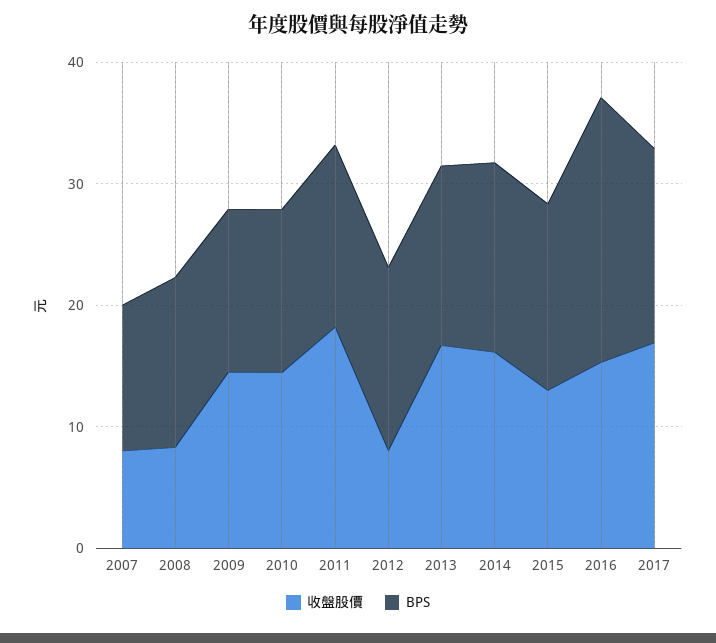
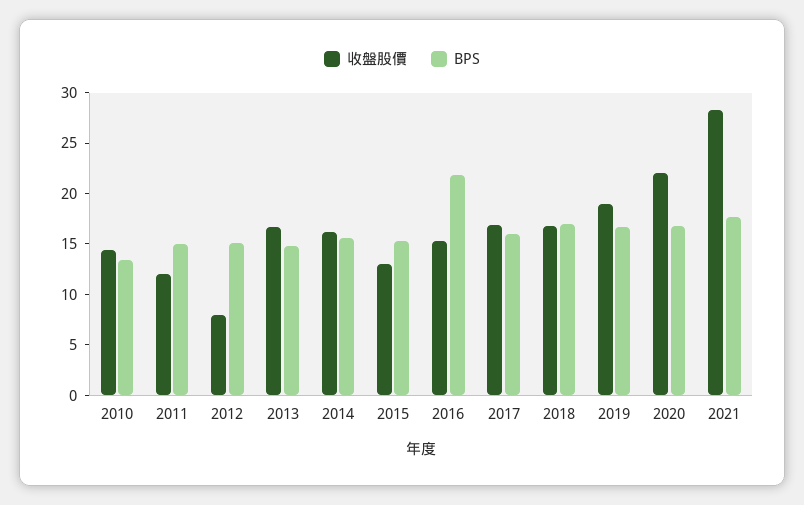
收盤股價, 2007: 8 -> none
BPS, 2007: 12 -> none
收盤股價, 2008: 8 -> none
BPS, 2008: 14 -> none
收盤股價, 2009: 14 -> none
BPS, 2009: 14 -> none
收盤股價, 2011: 18 -> 12
收盤股價, 2018: none -> 17
BPS, 2018: none -> 17
收盤股價, 2019: none -> 19
BPS, 2019: none -> 17
收盤股價, 2020: none -> 22
BPS, 2020: none -> 17
收盤股價, 2021: none -> 28
BPS, 2021: none -> 18

